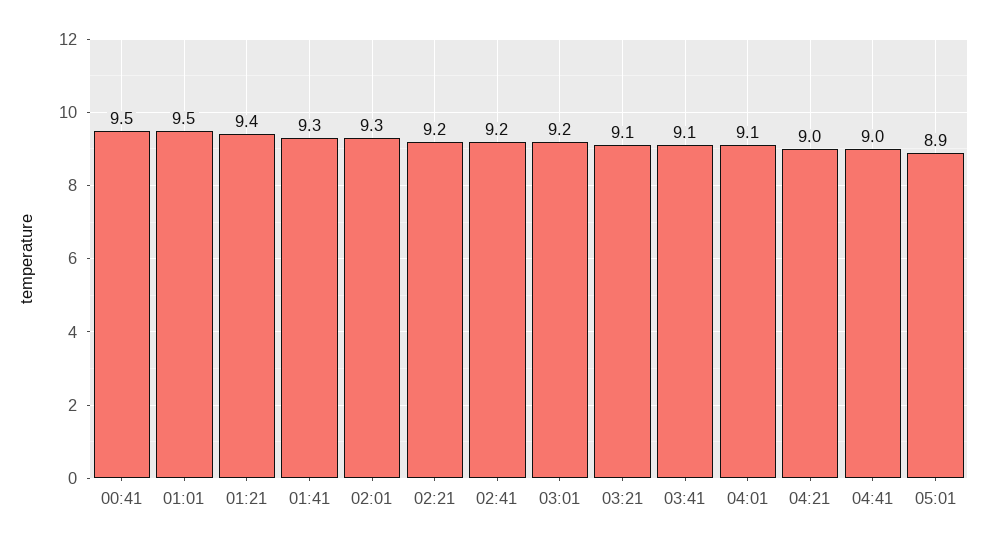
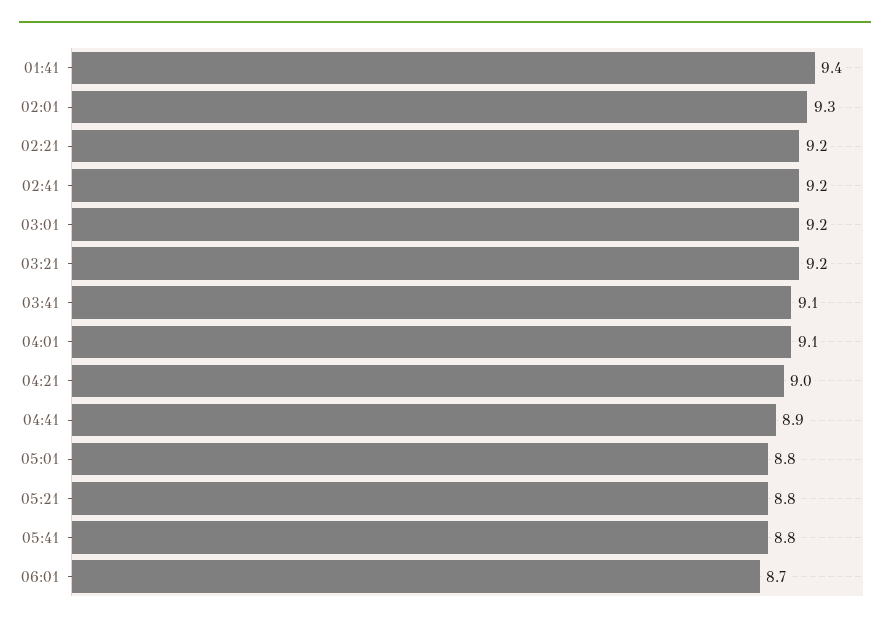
00:41: 9.5 -> none
01:01: 9.5 -> none
01:21: 9.4 -> none
01:41: 9.3 -> 9.4
03:21: 9.1 -> 9.2
04:41: 9 -> 8.9
05:01: 8.9 -> 8.8
05:21: none -> 8.8
05:41: none -> 8.8
06:01: none -> 8.7

